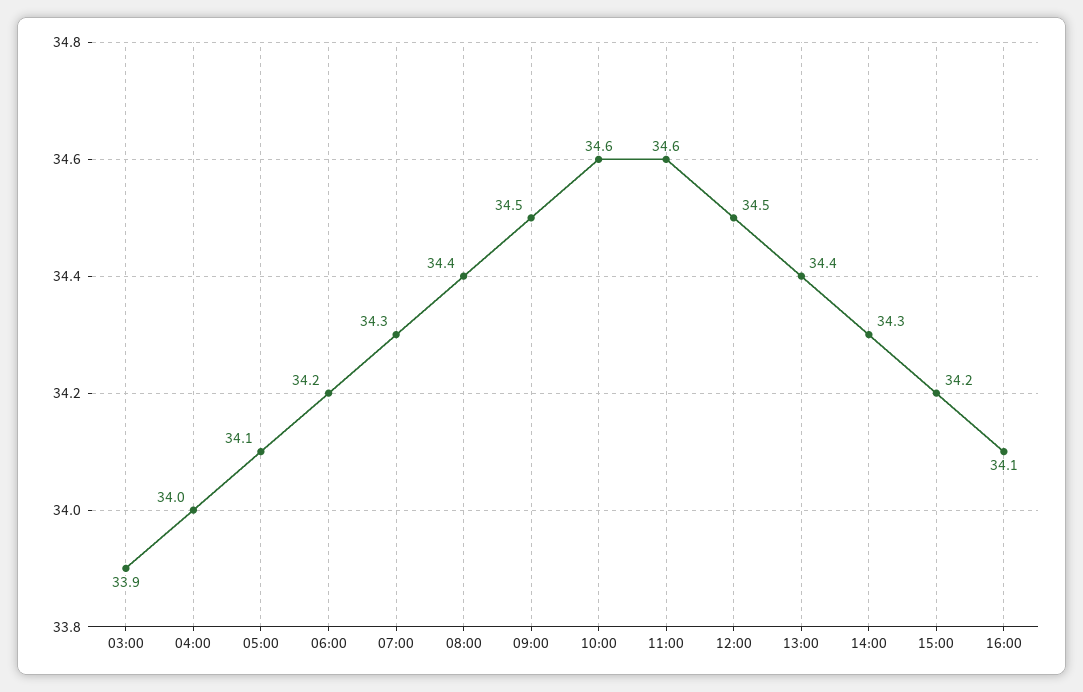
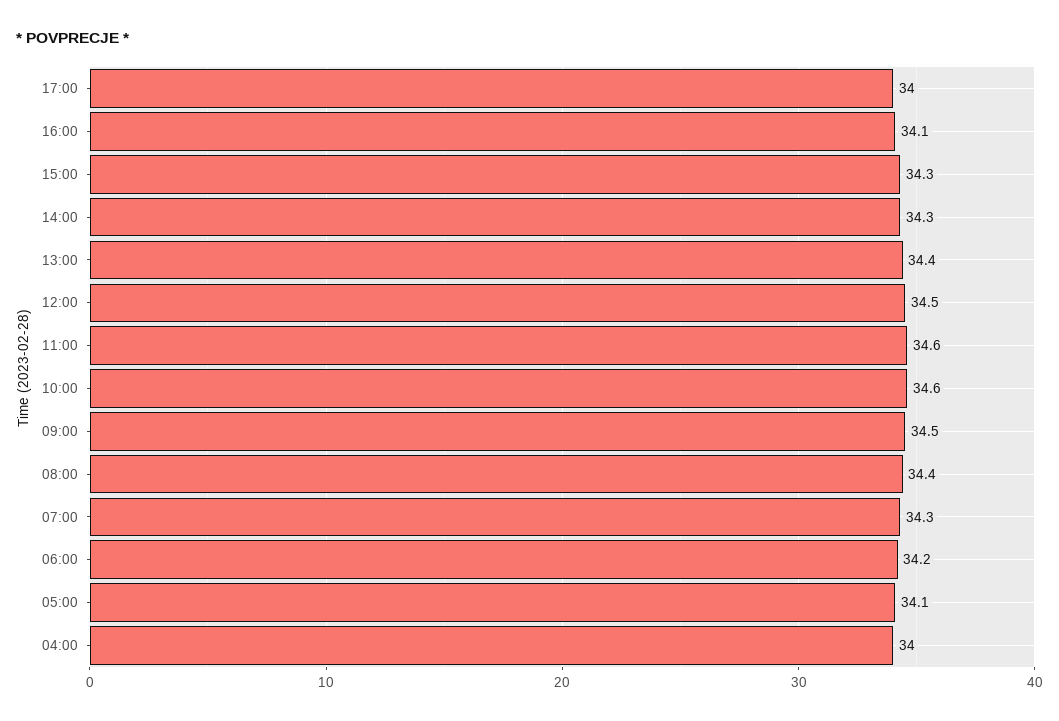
03:00: 33.9 -> none
15:00: 34.2 -> 34.3
17:00: none -> 34

